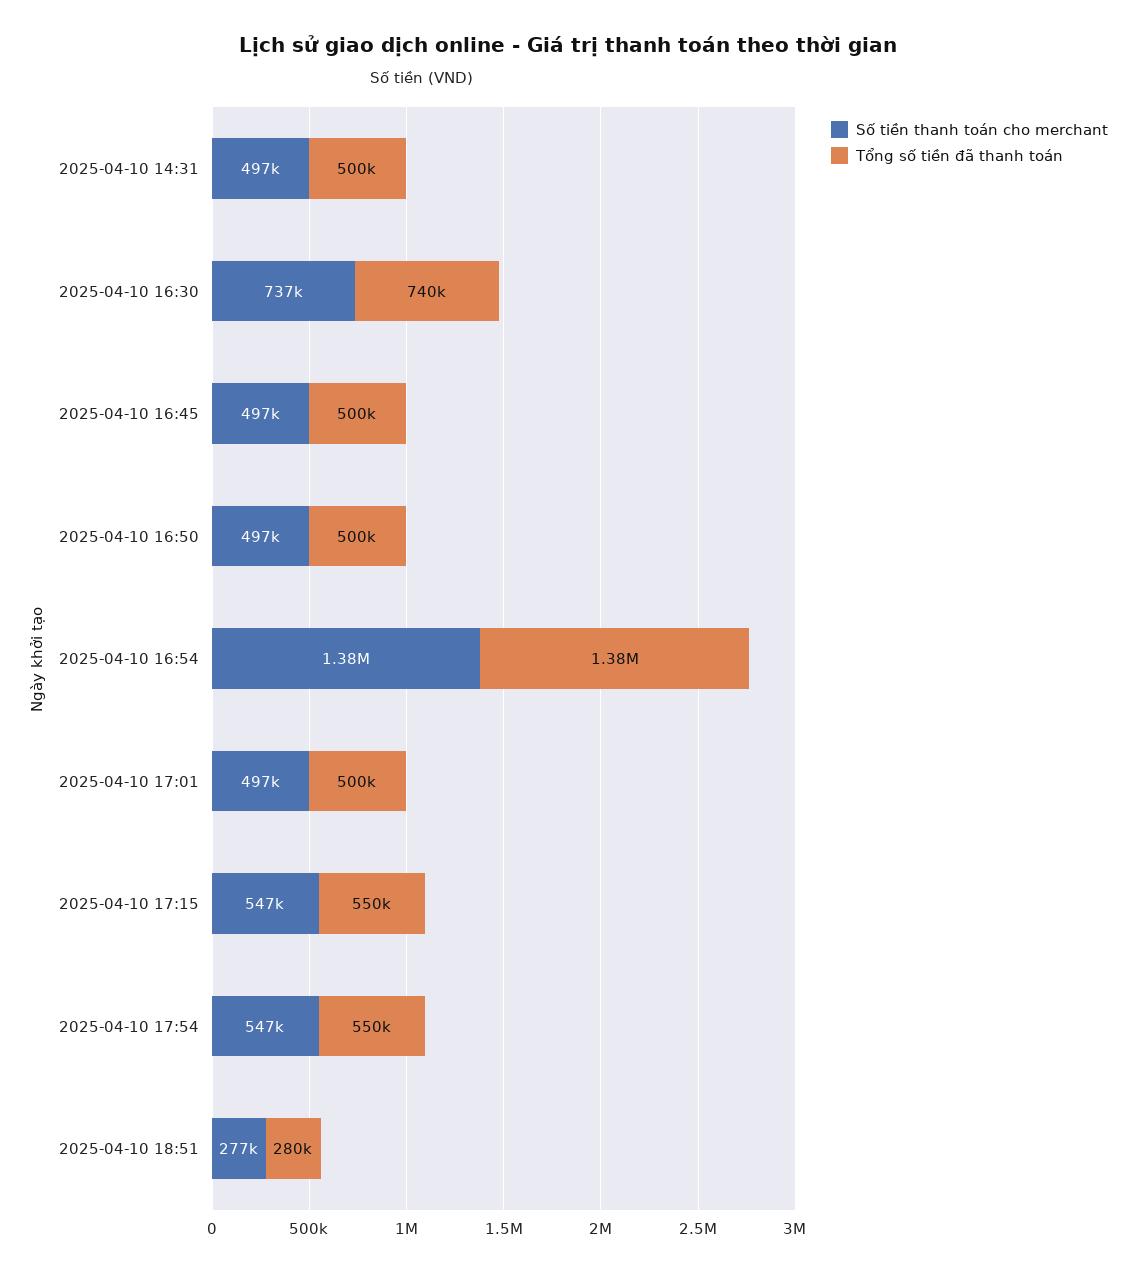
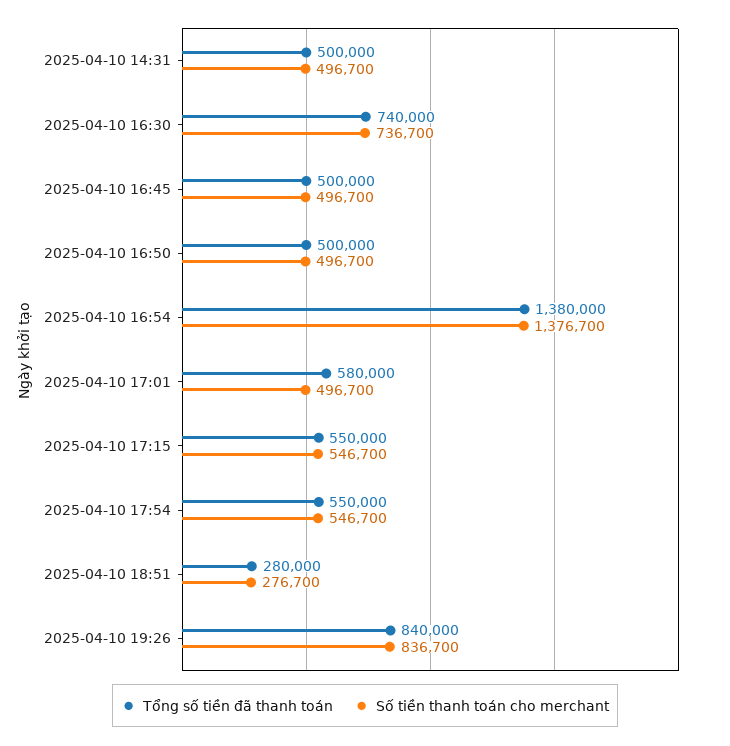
Tổng số tiền đã thanh toán, 2025-04-10 17:01: 500000 -> 580000
Tổng số tiền đã thanh toán, 2025-04-10 19:26: none -> 840000
Số tiền thanh toán cho merchant, 2025-04-10 19:26: none -> 836700

